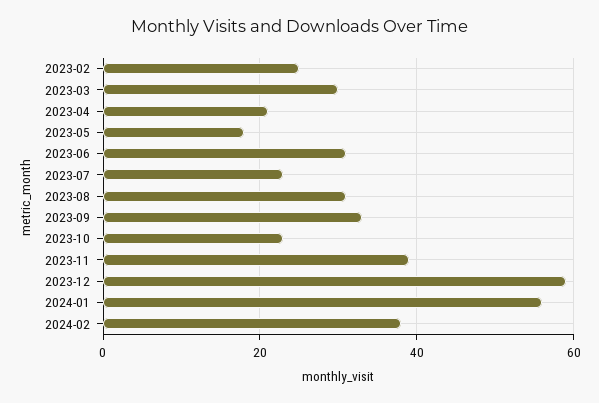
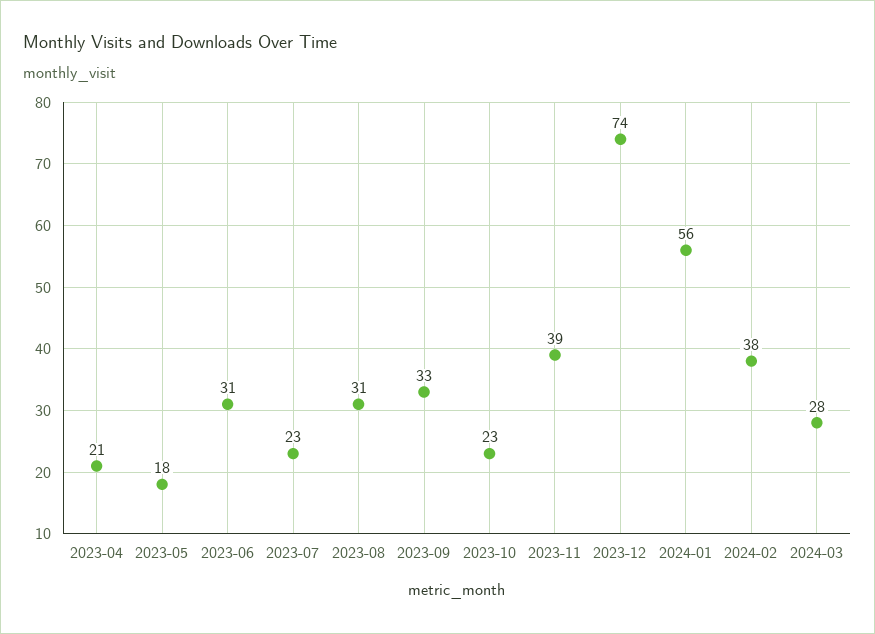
2023-02: 25 -> none
2023-03: 30 -> none
2023-12: 60 -> 74
2024-03: none -> 28

